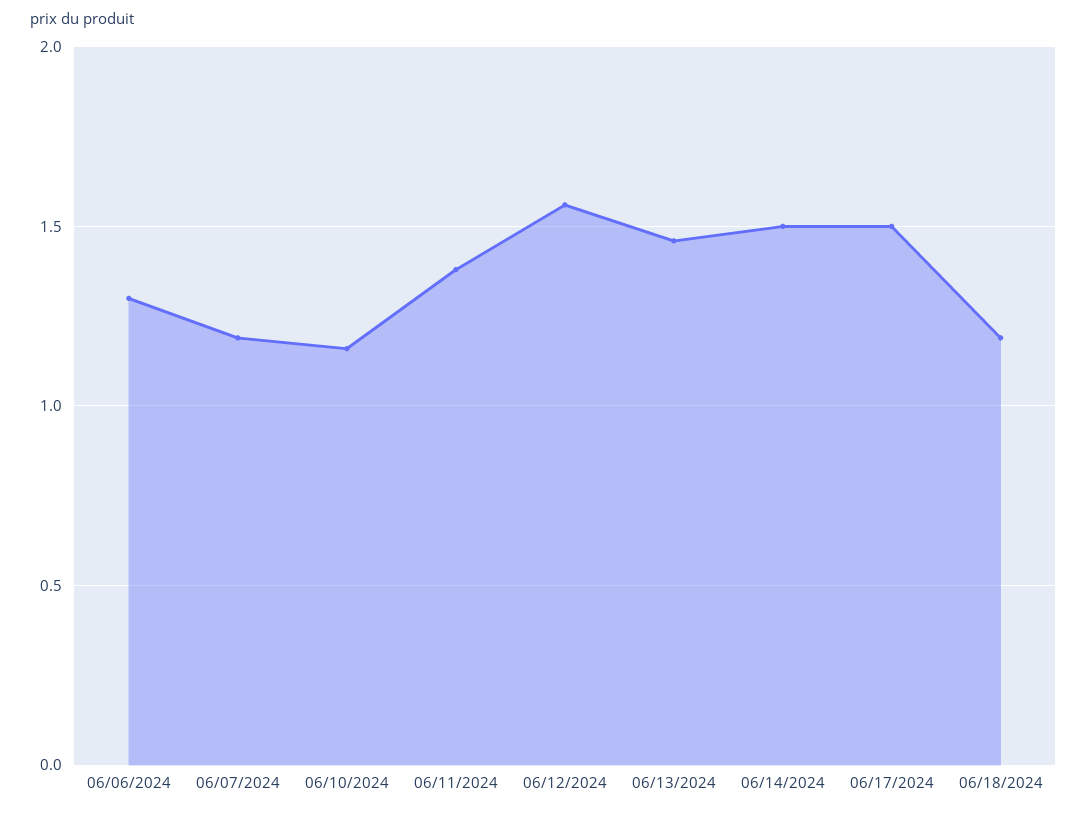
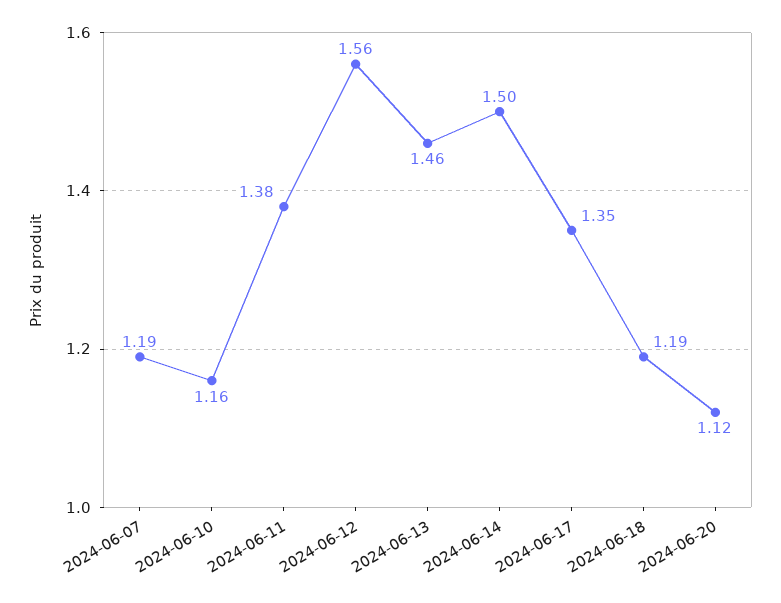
06/06/2024: 1.3 -> none
06/17/2024: 1.5 -> 1.35
2024-06-20: none -> 1.12

